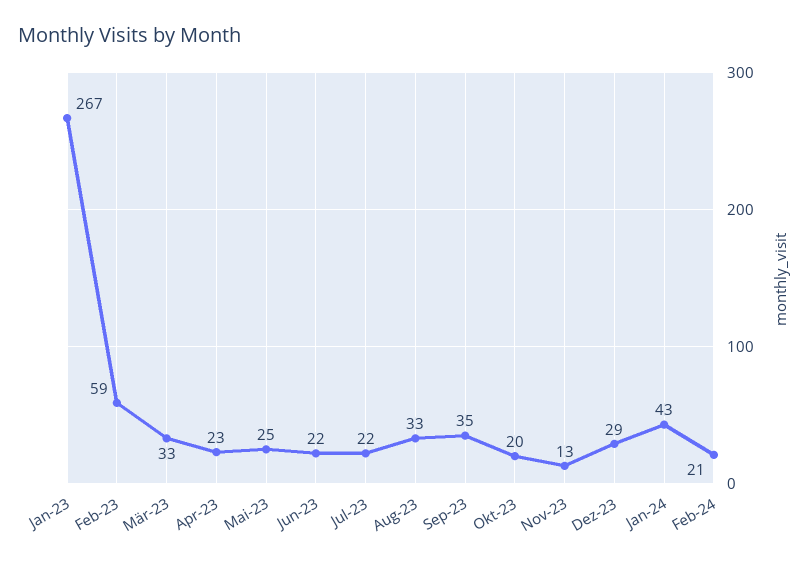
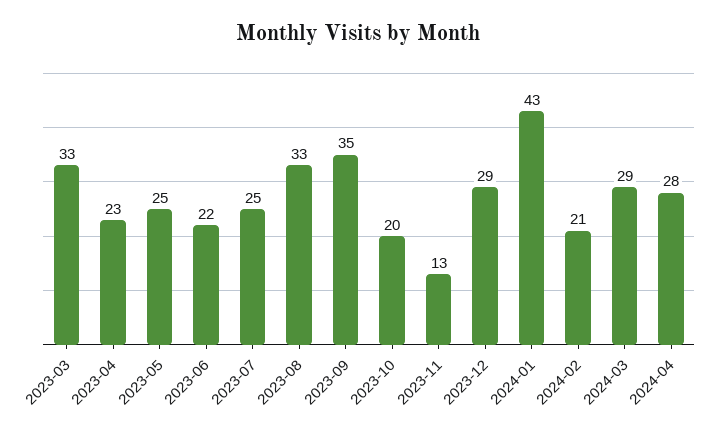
Jan-23: 267 -> none
Feb-23: 59 -> none
Jul-23: 22 -> 25
2024-03: none -> 29
2024-04: none -> 28

